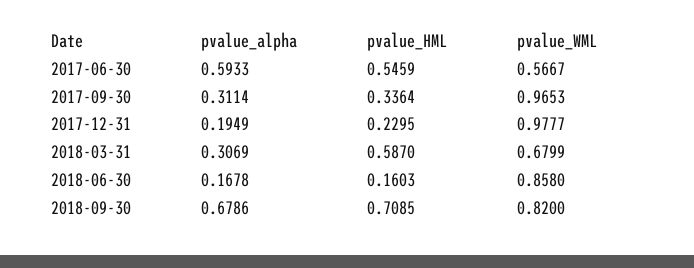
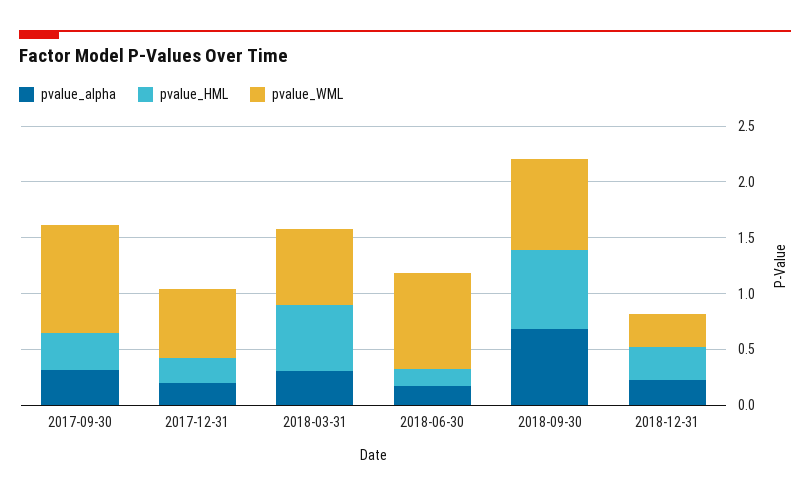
pvalue_alpha, 2017-06-30: 0.5933 -> none
pvalue_HML, 2017-06-30: 0.5459 -> none
pvalue_WML, 2017-06-30: 0.5667 -> none
pvalue_WML, 2017-12-31: 0.9777 -> 0.6
pvalue_alpha, 2018-12-31: none -> 0.2
pvalue_HML, 2018-12-31: none -> 0.3
pvalue_WML, 2018-12-31: none -> 0.3

